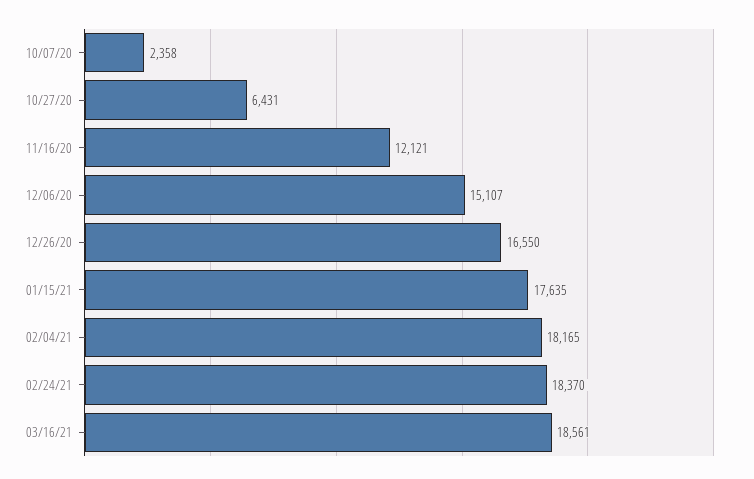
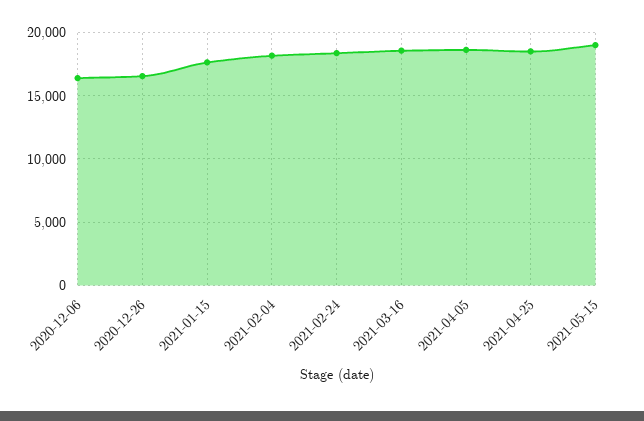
10/07/20: 2358 -> none
10/27/20: 6431 -> none
11/16/20: 12121 -> none
12/06/20: 15107 -> 16500
2021-04-05: none -> 18500
2021-04-25: none -> 18500
2021-05-15: none -> 19000

